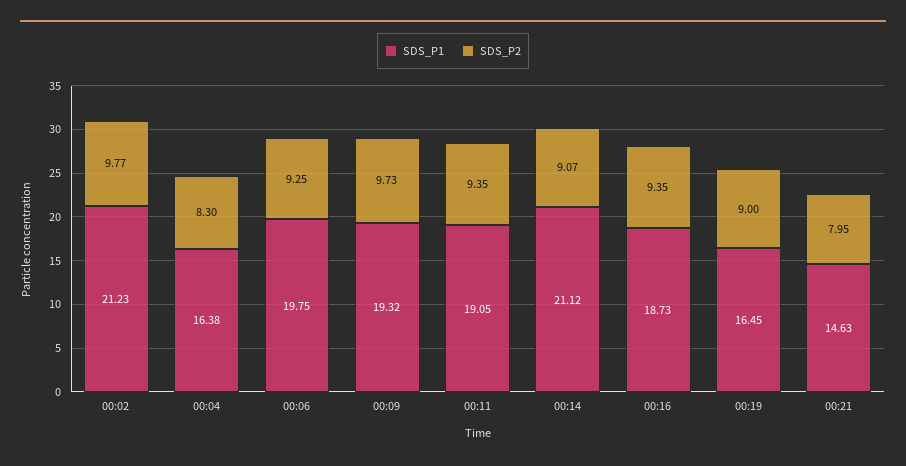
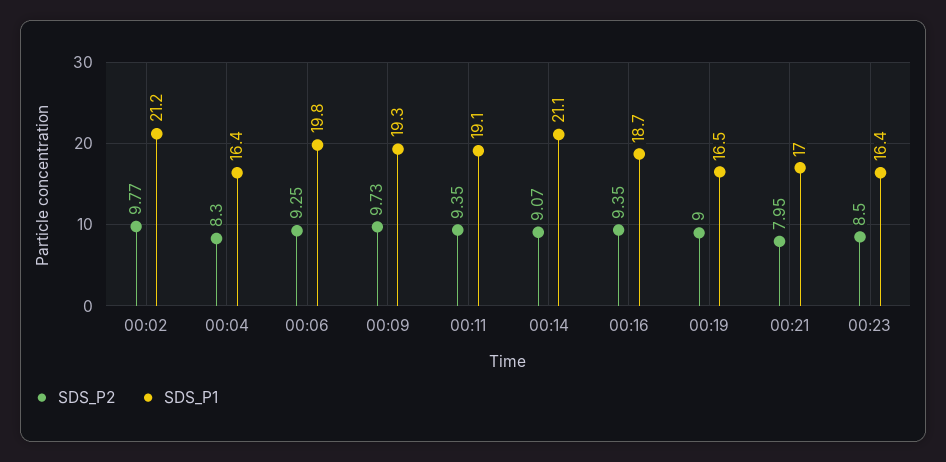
SDS_P1, 00:21: 14.63 -> 17
SDS_P2, 00:23: none -> 8.5
SDS_P1, 00:23: none -> 16.4

